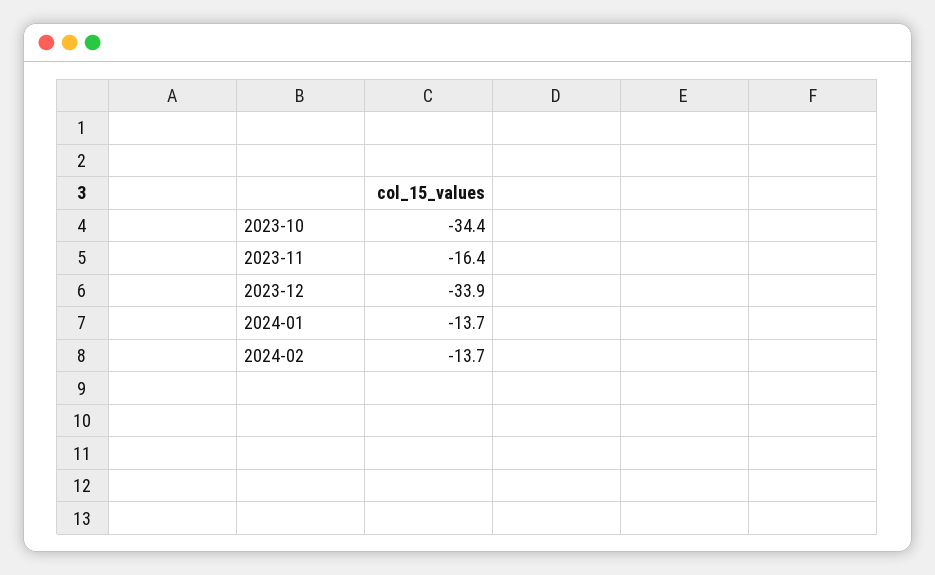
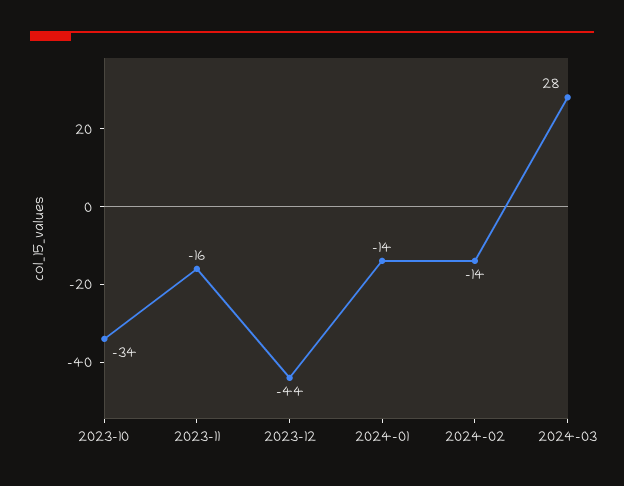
2023-12: -33.9 -> -44
2024-03: none -> 28

